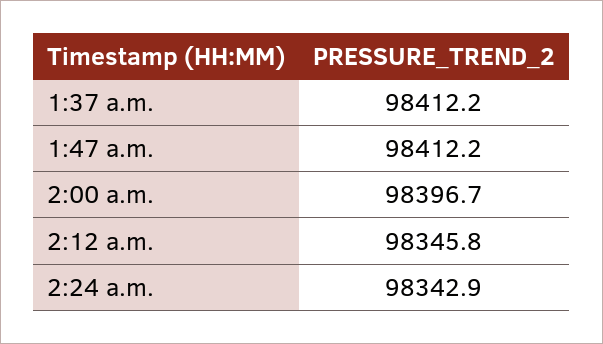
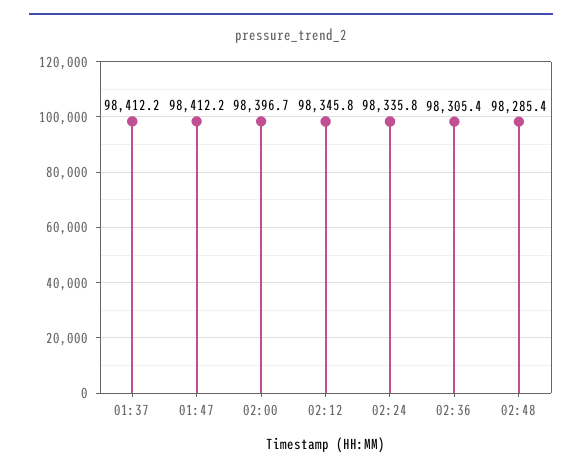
2:24 a.m.: 98342.9 -> 98335.8
02:36: none -> 98305.4
02:48: none -> 98285.4

